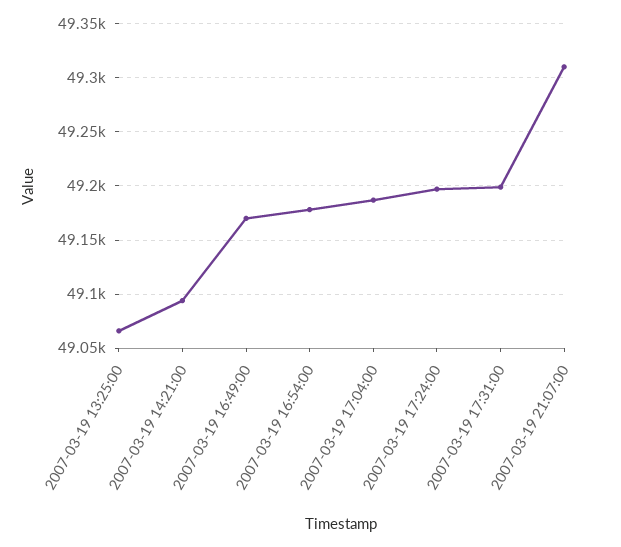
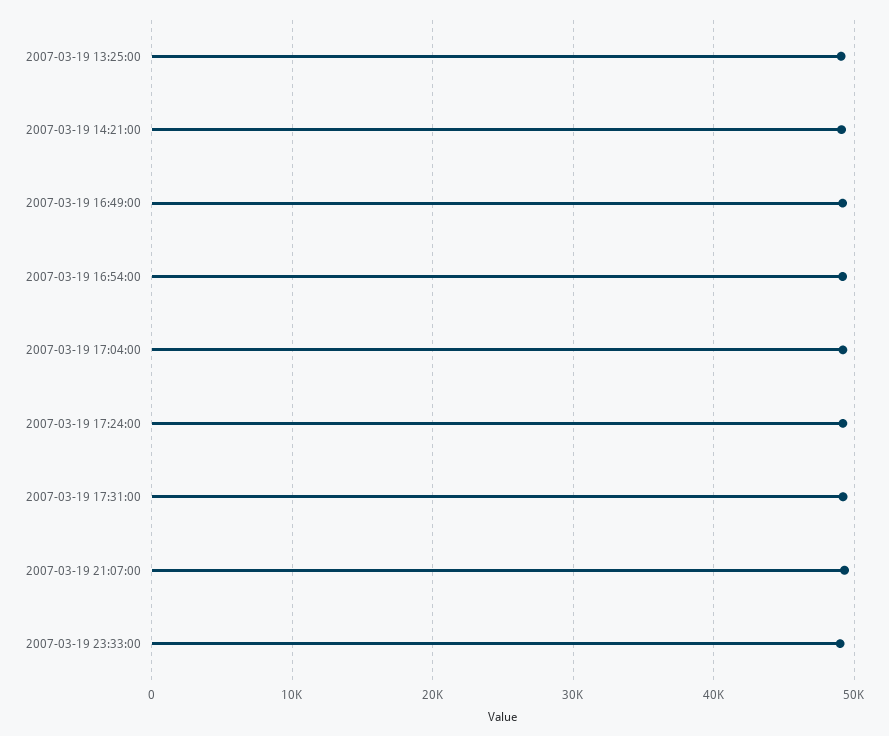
2007-03-19 23:33:00: none -> 49000

